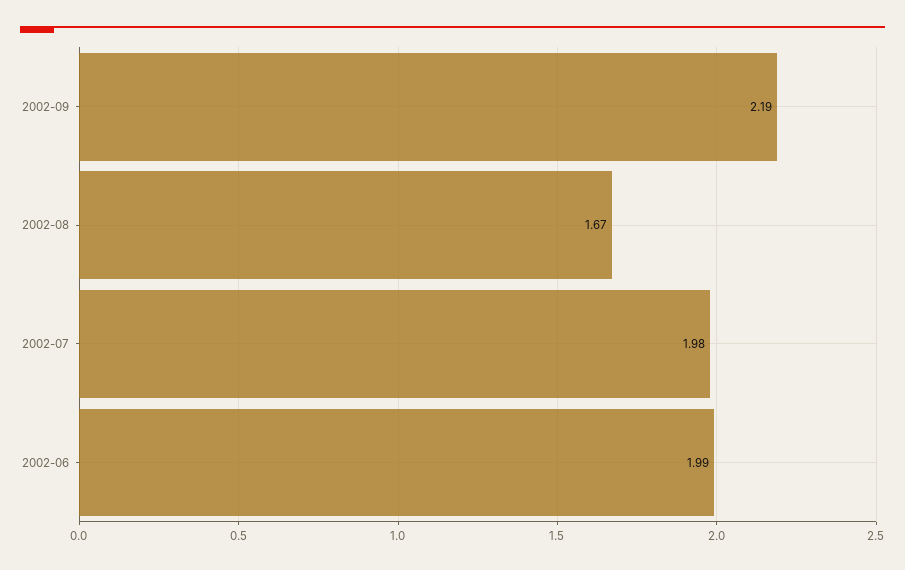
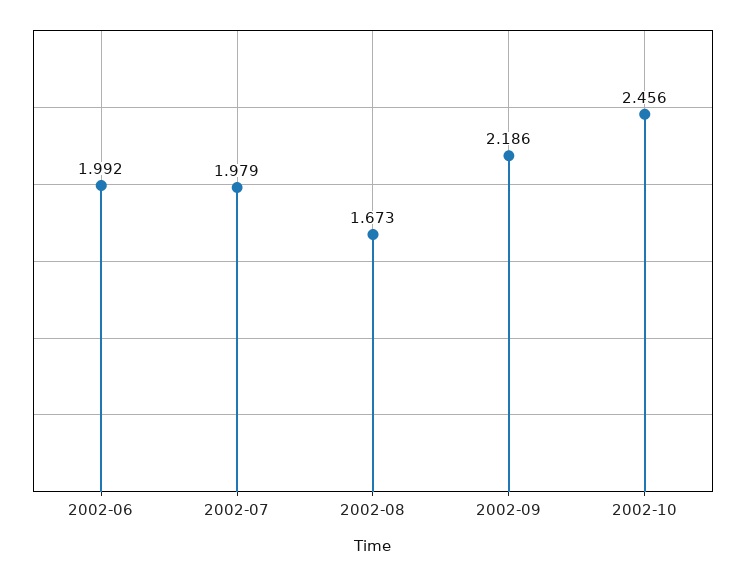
2002-10: none -> 2.456

